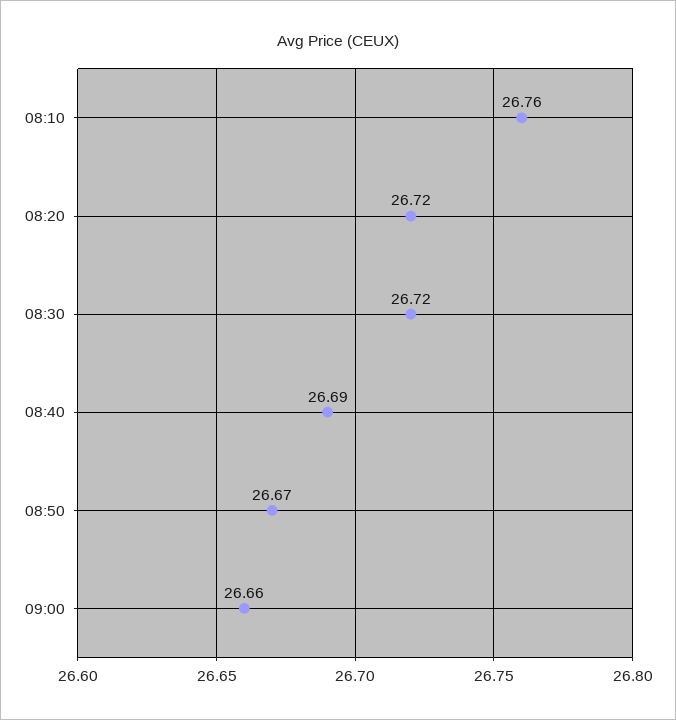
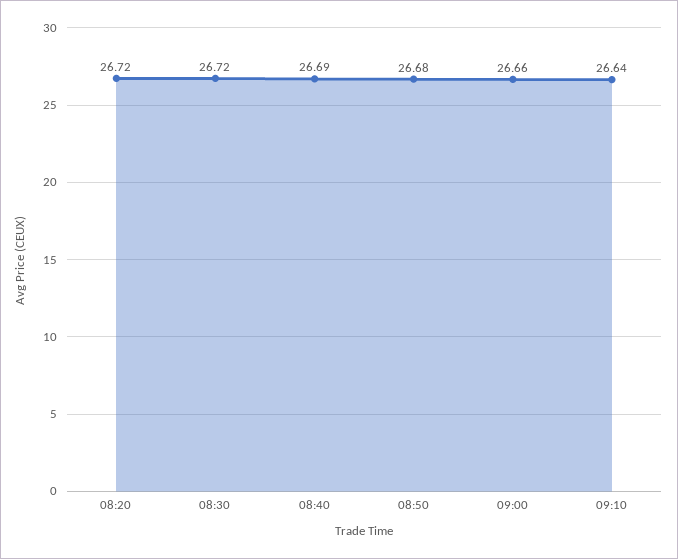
08:10: 26.76 -> none
08:50: 26.67 -> 26.68
09:10: none -> 26.64

